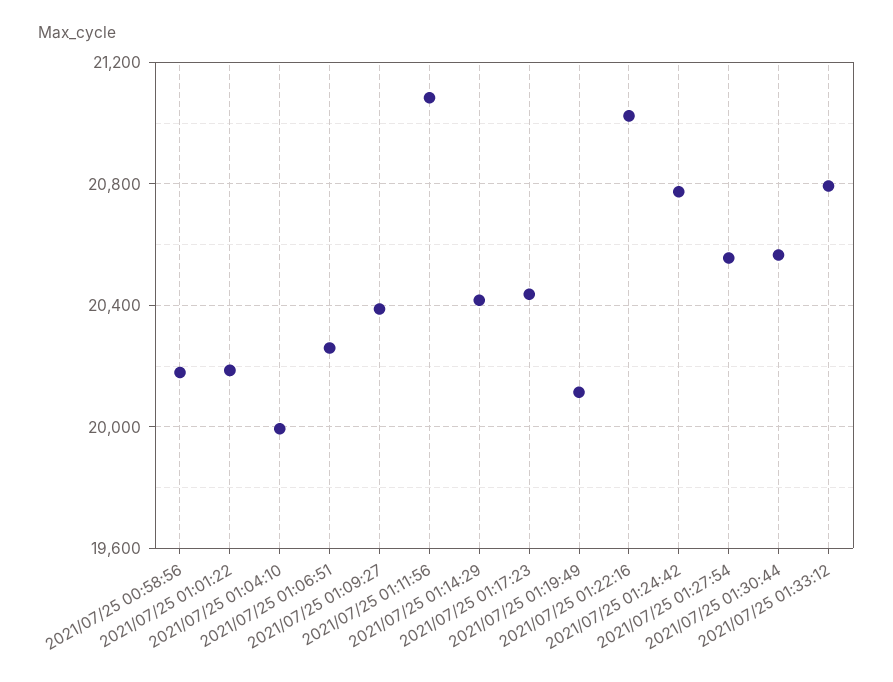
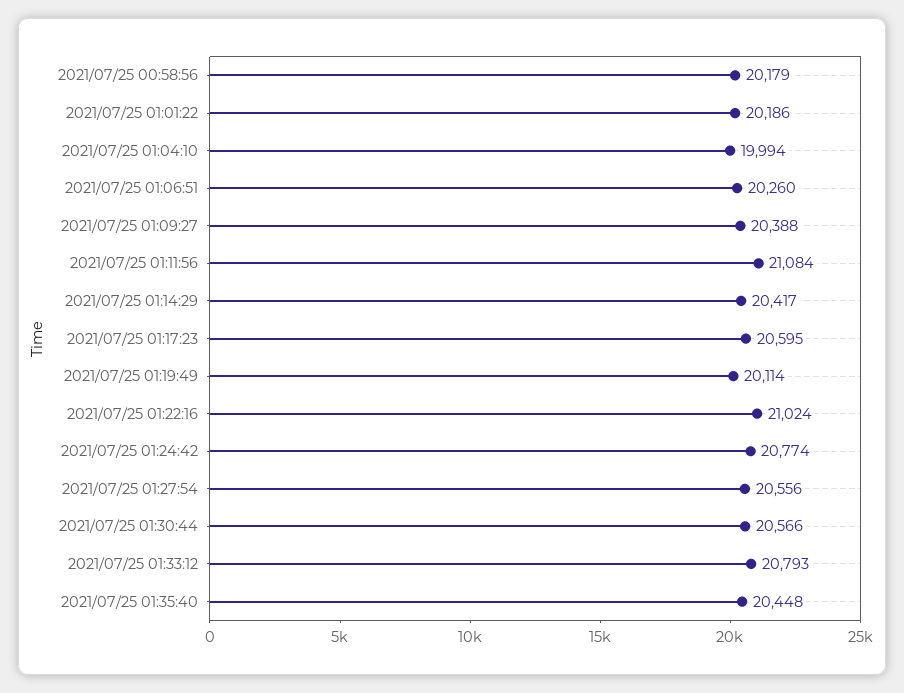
2021/07/25 01:17:23: 20450 -> 20595
2021/07/25 01:35:40: none -> 20448

